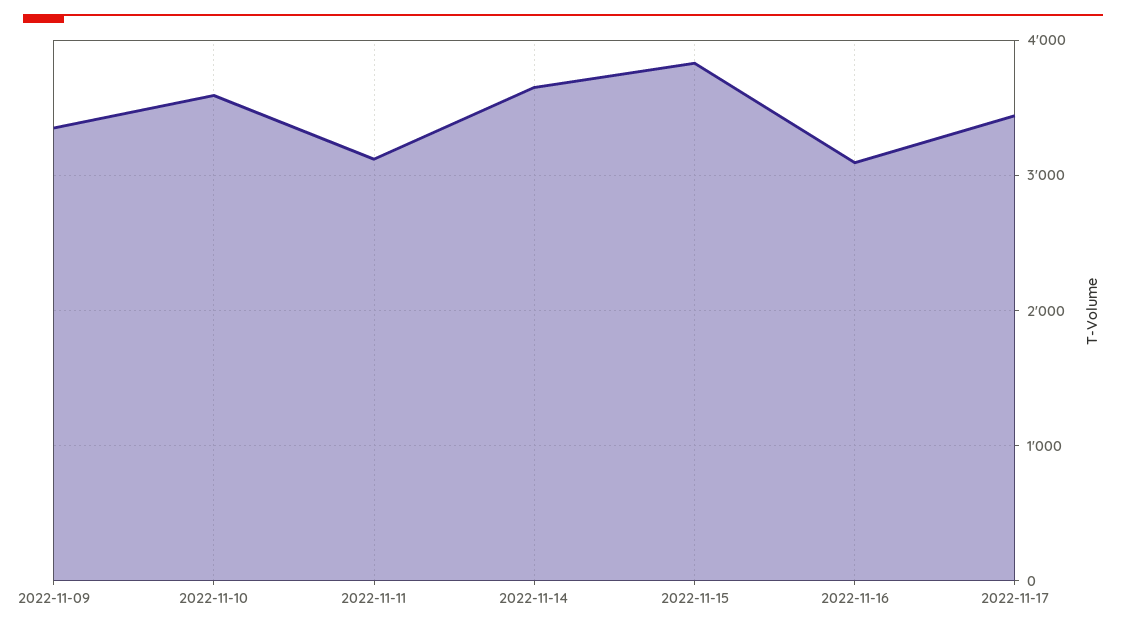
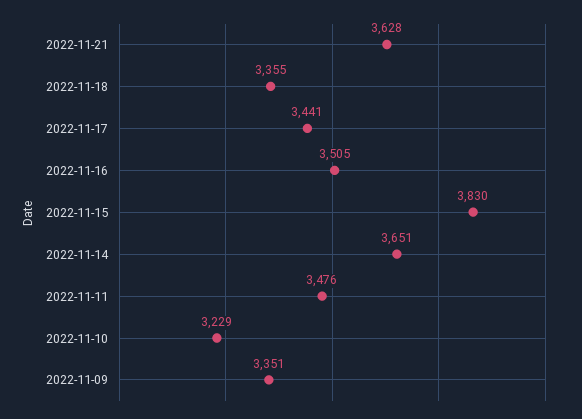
2022-11-10: 3600 -> 3229
2022-11-11: 3100 -> 3476
2022-11-16: 3100 -> 3505
2022-11-21: none -> 3628
2022-11-18: none -> 3355

